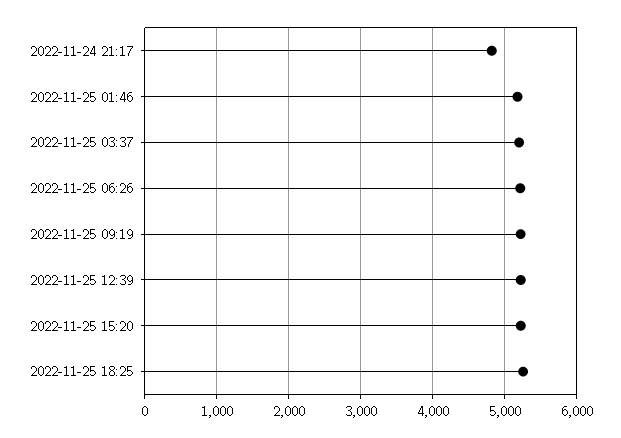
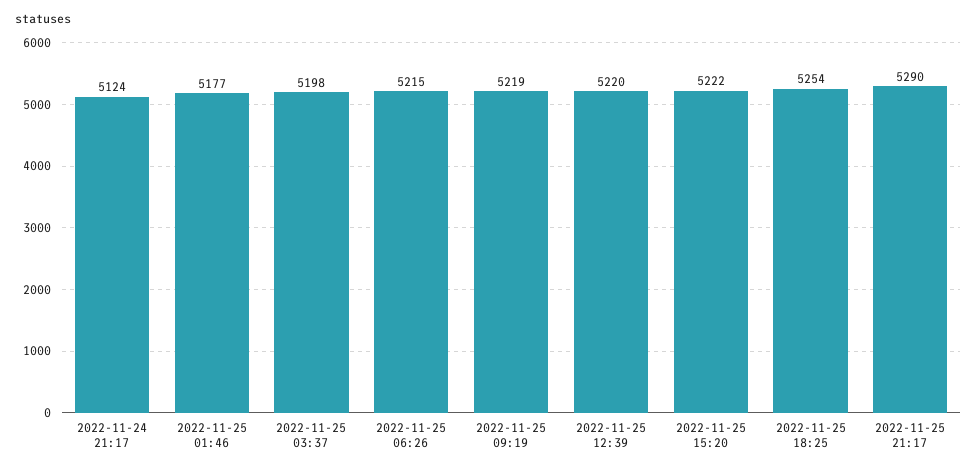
2022-11-24 21:17: 4800 -> 5124
2022-11-25 21:17: none -> 5290

